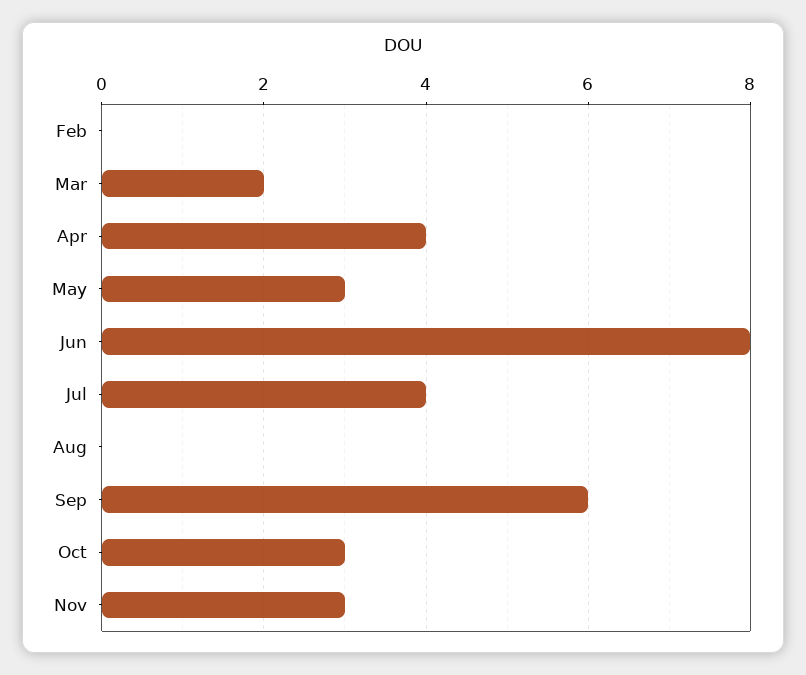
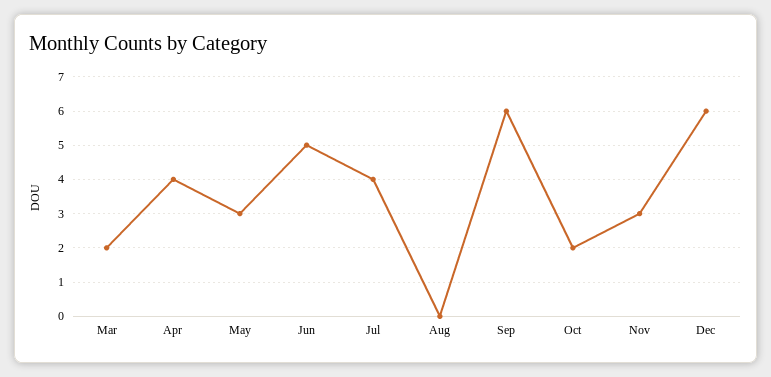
Feb: 0 -> none
Jun: 8 -> 5
Oct: 3 -> 2
Dec: none -> 6

